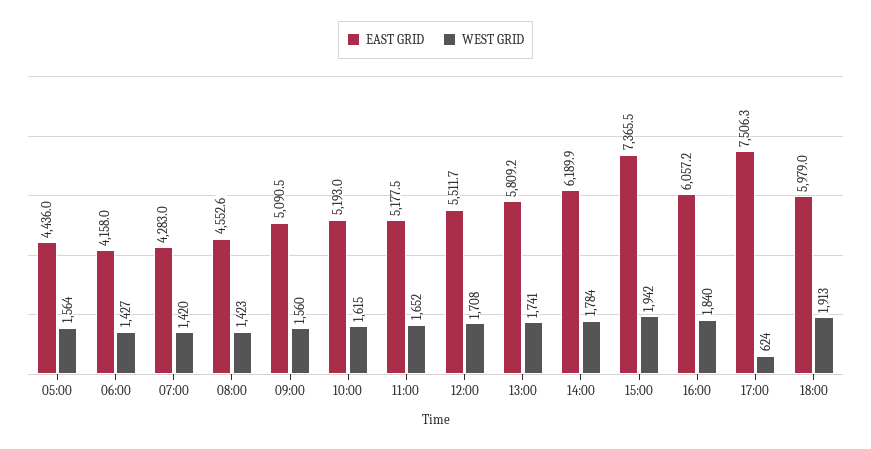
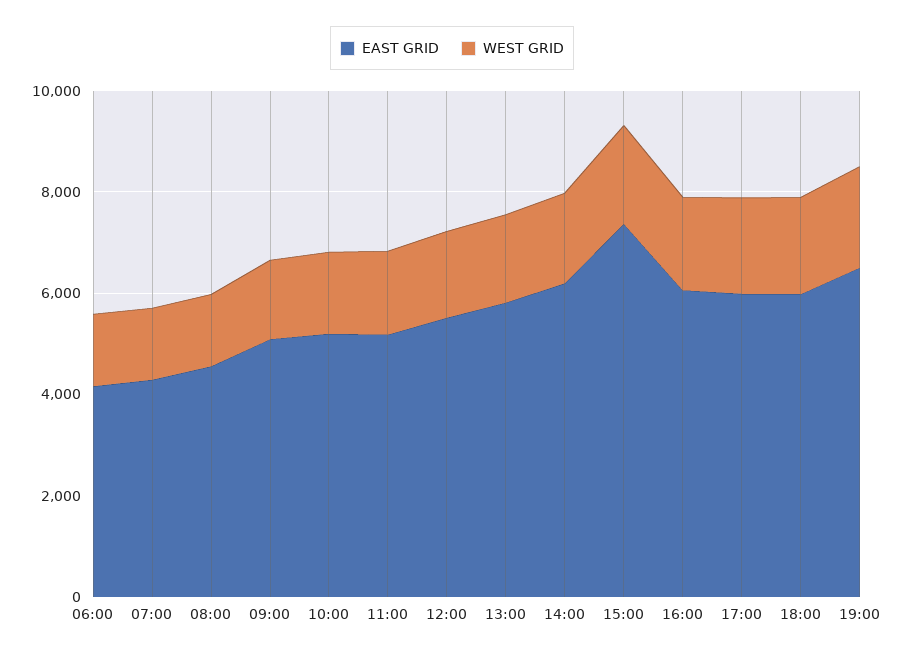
EAST GRID, 05:00: 4436 -> none
WEST GRID, 05:00: 1564 -> none
EAST GRID, 17:00: 7506.3 -> 6000
WEST GRID, 17:00: 624 -> 2000
EAST GRID, 19:00: none -> 6500
WEST GRID, 19:00: none -> 2000

